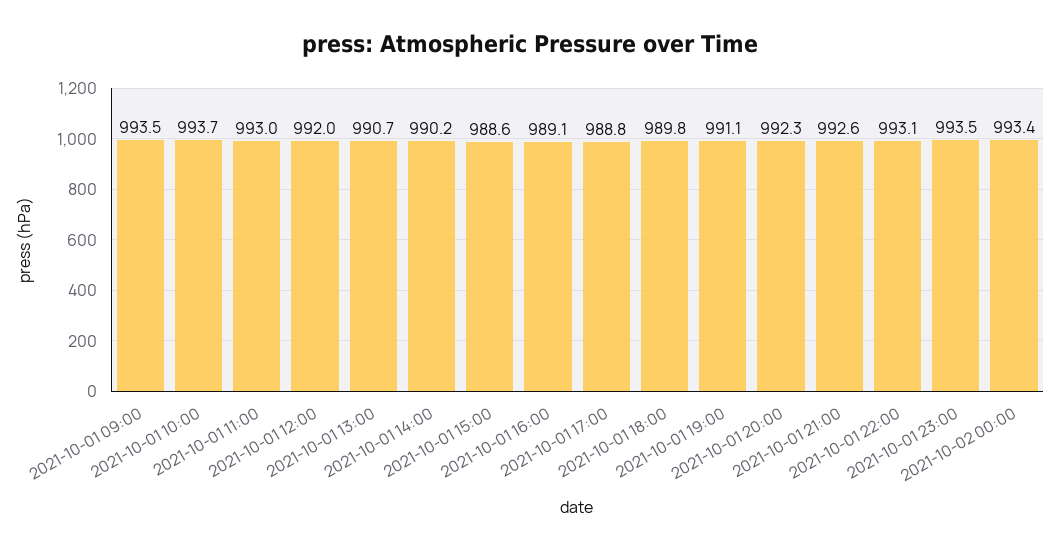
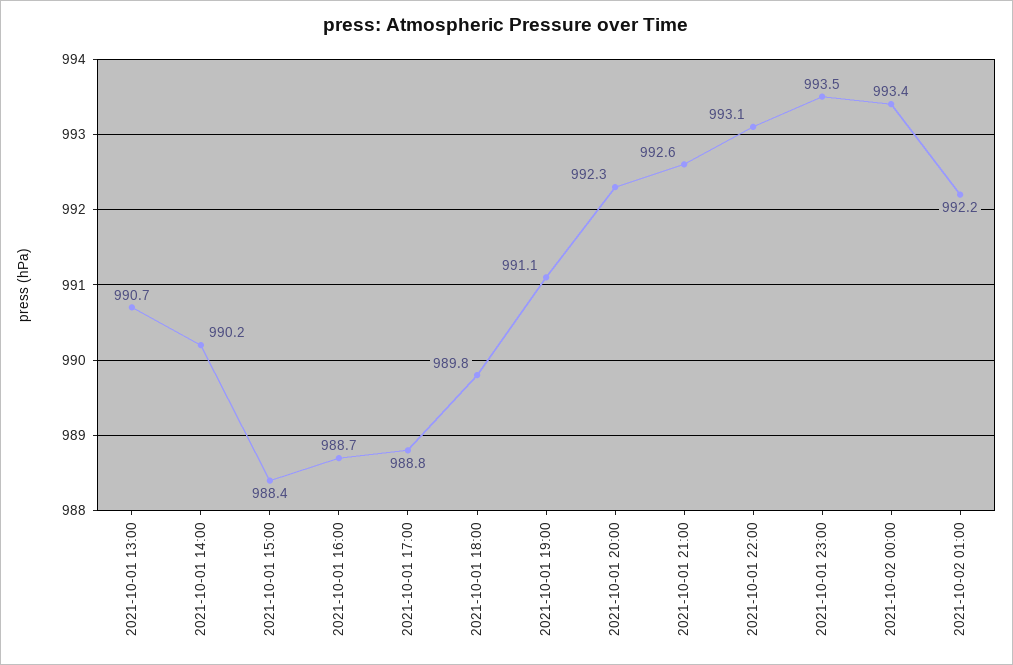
2021-10-01 09:00: 993.5 -> none
2021-10-01 10:00: 993.7 -> none
2021-10-01 11:00: 993 -> none
2021-10-01 12:00: 992 -> none
2021-10-01 15:00: 988.6 -> 988.4
2021-10-01 16:00: 989.1 -> 988.7
2021-10-02 01:00: none -> 992.2

